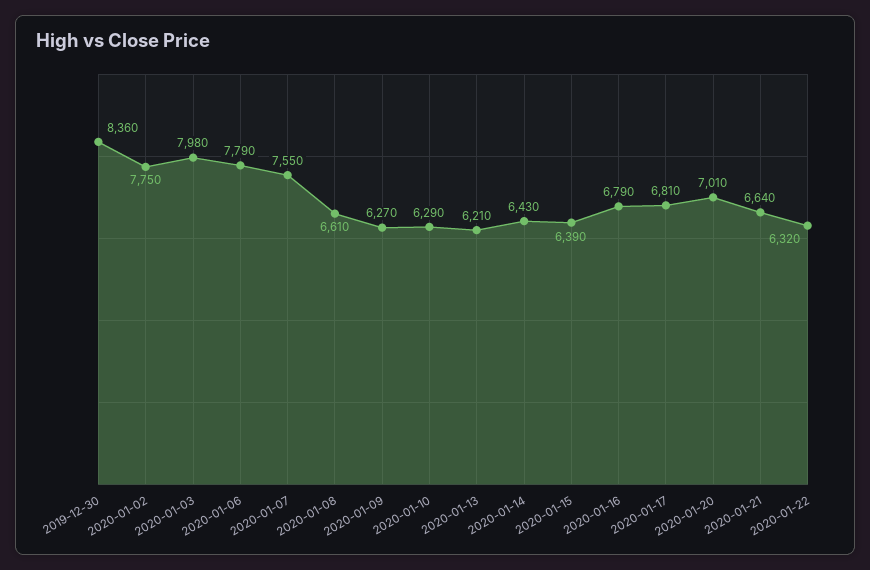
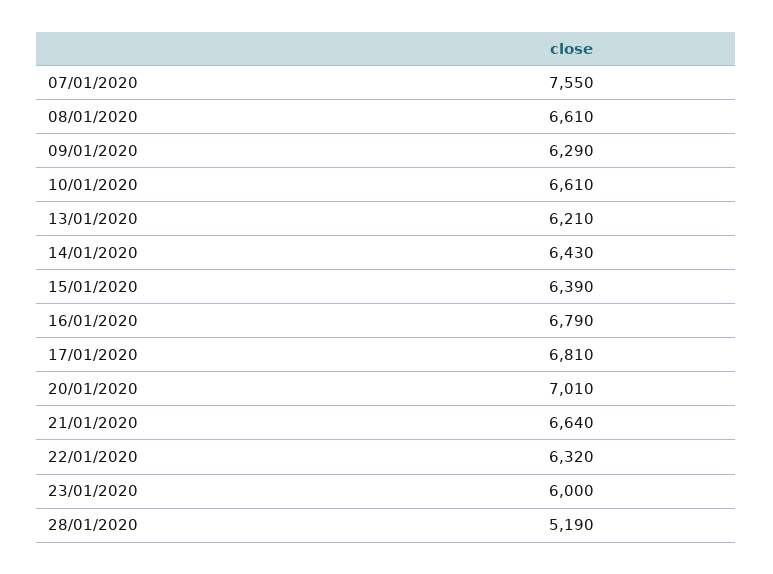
2019-12-30: 8360 -> none
2020-01-02: 7750 -> none
2020-01-03: 7980 -> none
2020-01-06: 7790 -> none
2020-01-09: 6270 -> 6290
2020-01-10: 6290 -> 6610
23/01/2020: none -> 6000
28/01/2020: none -> 5190

